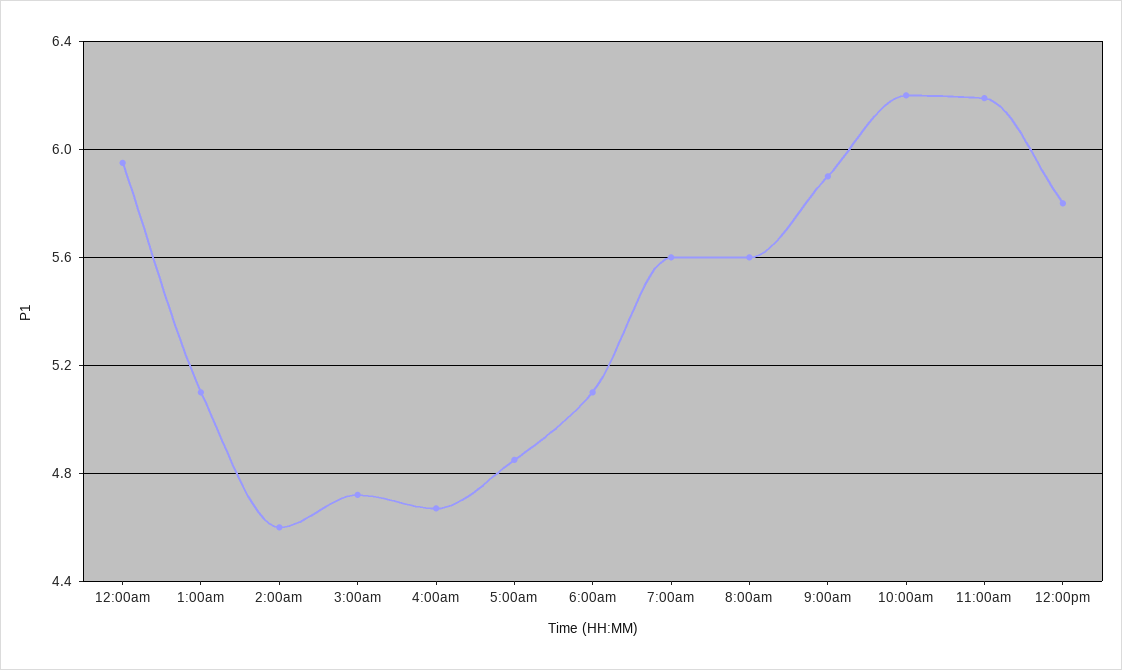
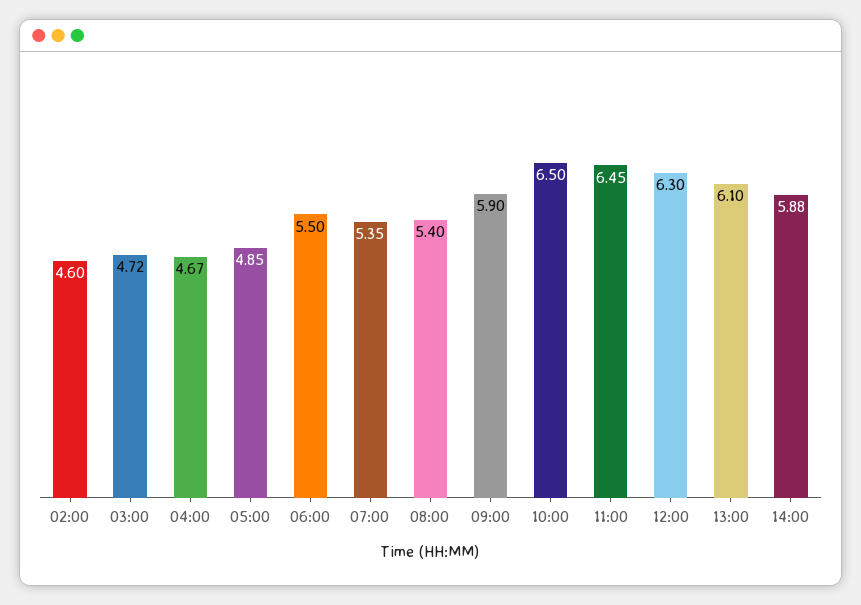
12:00am: 5.95 -> none
1:00am: 5.1 -> none
6:00am: 5.1 -> 5.5
7:00am: 5.6 -> 5.35
8:00am: 5.6 -> 5.4
10:00am: 6.2 -> 6.5
11:00am: 6.2 -> 6.45
12:00pm: 5.8 -> 6.3
13:00: none -> 6.1
14:00: none -> 5.88

